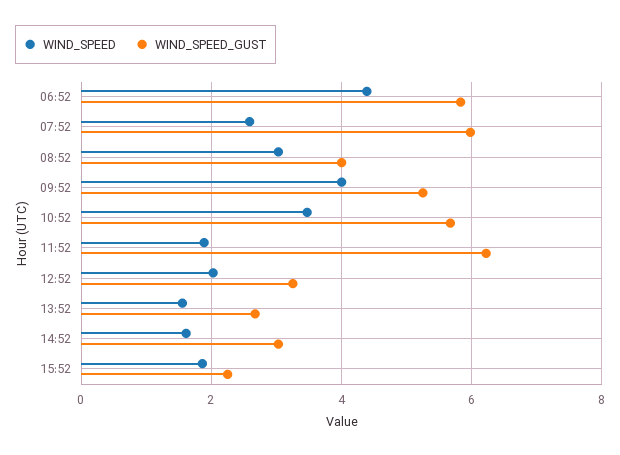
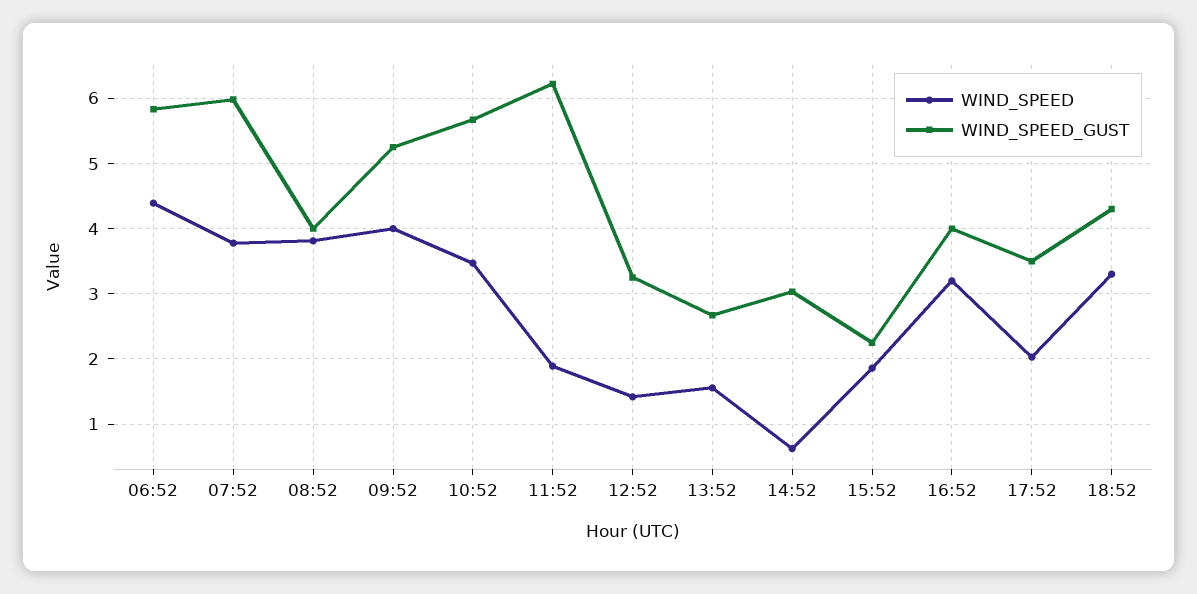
WIND_SPEED, 07:52: 2.6 -> 3.8
WIND_SPEED, 08:52: 3 -> 3.8
WIND_SPEED, 12:52: 2 -> 1.4
WIND_SPEED, 14:52: 1.6 -> 0.6
WIND_SPEED, 16:52: none -> 3.2
WIND_SPEED_GUST, 16:52: none -> 4
WIND_SPEED, 17:52: none -> 2
WIND_SPEED_GUST, 17:52: none -> 3.5
WIND_SPEED, 18:52: none -> 3.3
WIND_SPEED_GUST, 18:52: none -> 4.3

